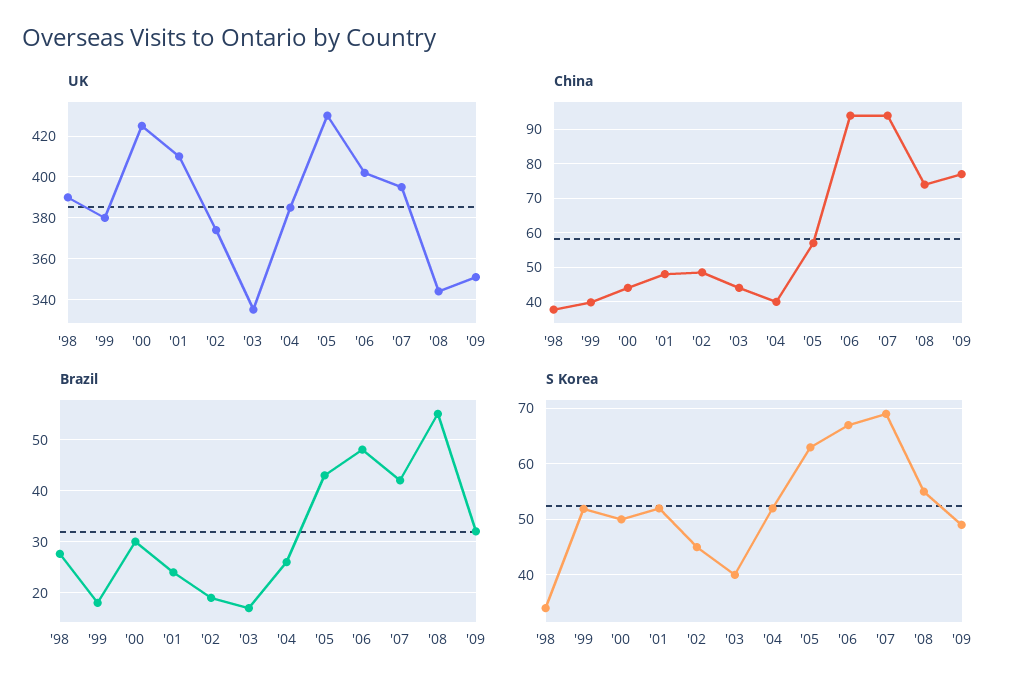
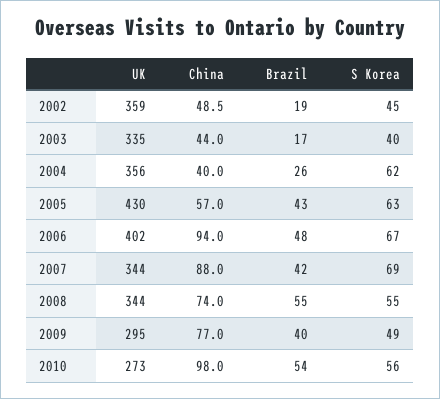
UK, '98: 390 -> none
UK, '99: 380 -> none
UK, '00: 425 -> none
UK, '01: 410 -> none
UK, '02: 375 -> 359
UK, '04: 385 -> 356
UK, '07: 395 -> 344
UK, '09: 350 -> 295
China, '98: 38 -> none
China, '99: 40 -> none
China, '00: 44 -> none
China, '01: 48 -> none
China, '07: 94 -> 88
Brazil, '98: 28 -> none
Brazil, '99: 18 -> none
Brazil, '00: 30 -> none
Brazil, '01: 24 -> none
Brazil, '09: 32 -> 40
S Korea, '98: 34 -> none
S Korea, '99: 52 -> none
S Korea, '00: 50 -> none
S Korea, '01: 52 -> none
S Korea, '04: 52 -> 62
UK, 2010: none -> 273
China, 2010: none -> 98
Brazil, 2010: none -> 54
S Korea, 2010: none -> 56

